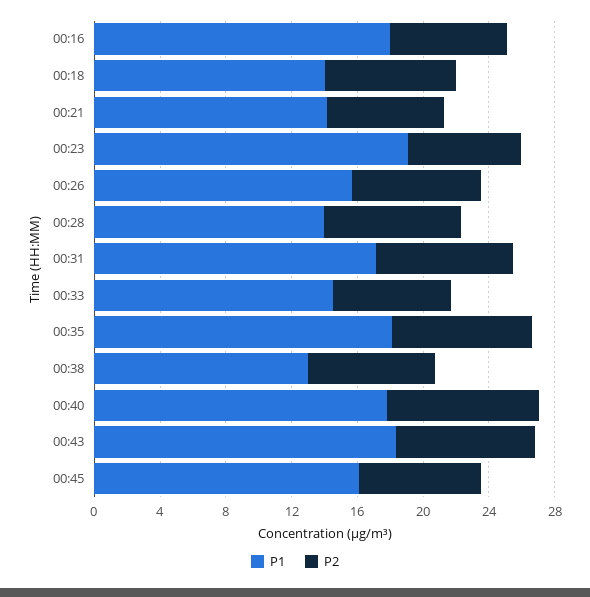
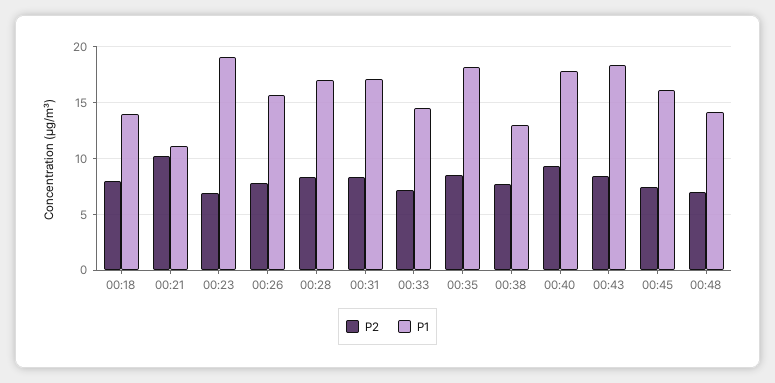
P1, 00:16: 18 -> none
P2, 00:16: 7 -> none
P1, 00:21: 14 -> 11
P2, 00:21: 7 -> 10
P1, 00:28: 14 -> 17
P2, 00:48: none -> 7
P1, 00:48: none -> 14

